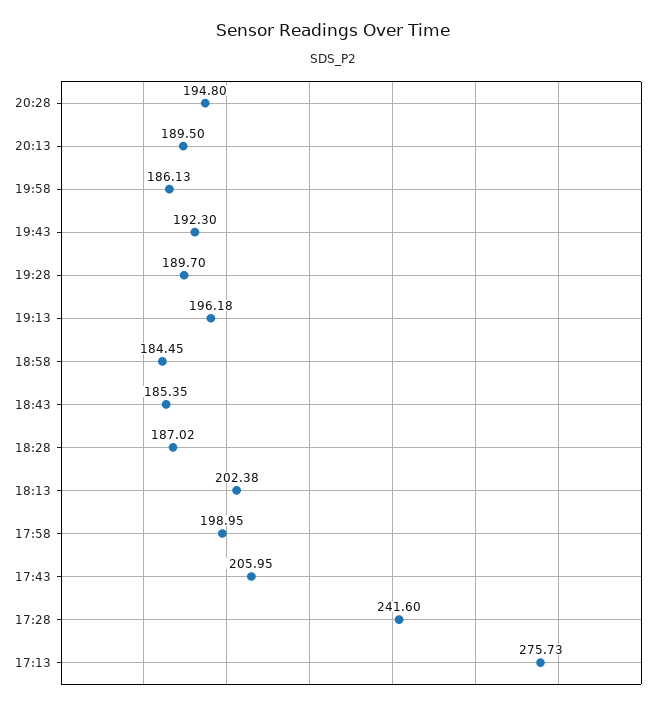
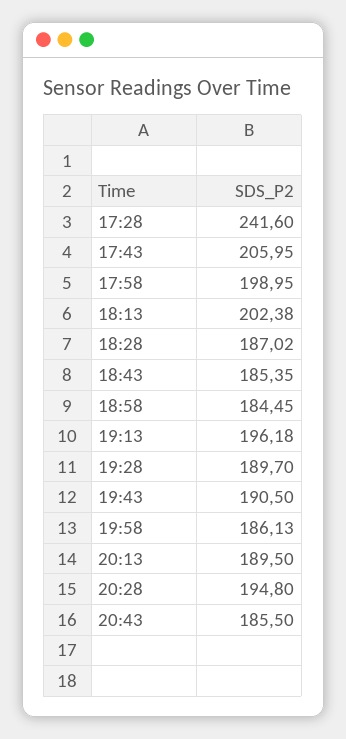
19:43: 192.3 -> 190.5
17:13: 275.73 -> none
20:43: none -> 185.5

